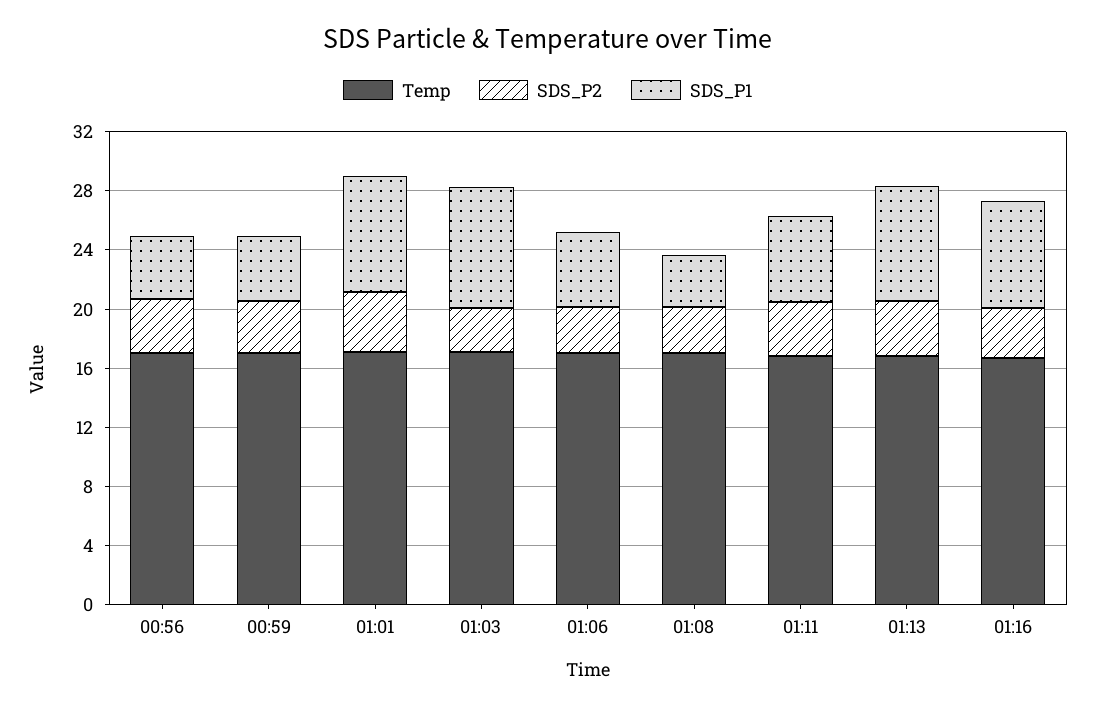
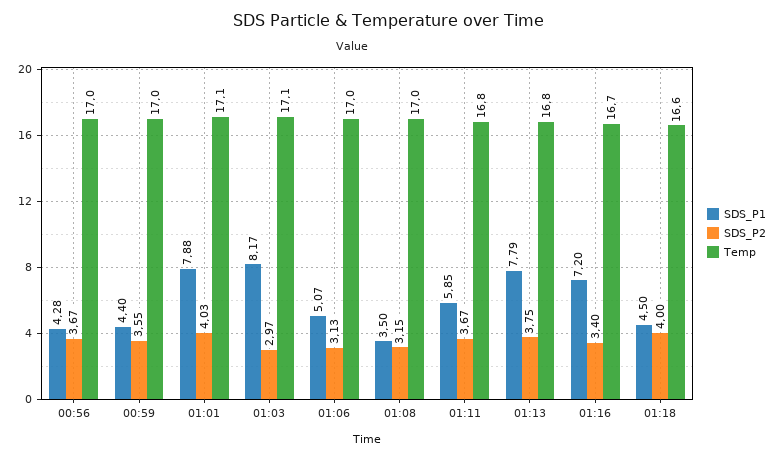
SDS_P1, 01:18: none -> 4.5
SDS_P2, 01:18: none -> 4
Temp, 01:18: none -> 16.6

